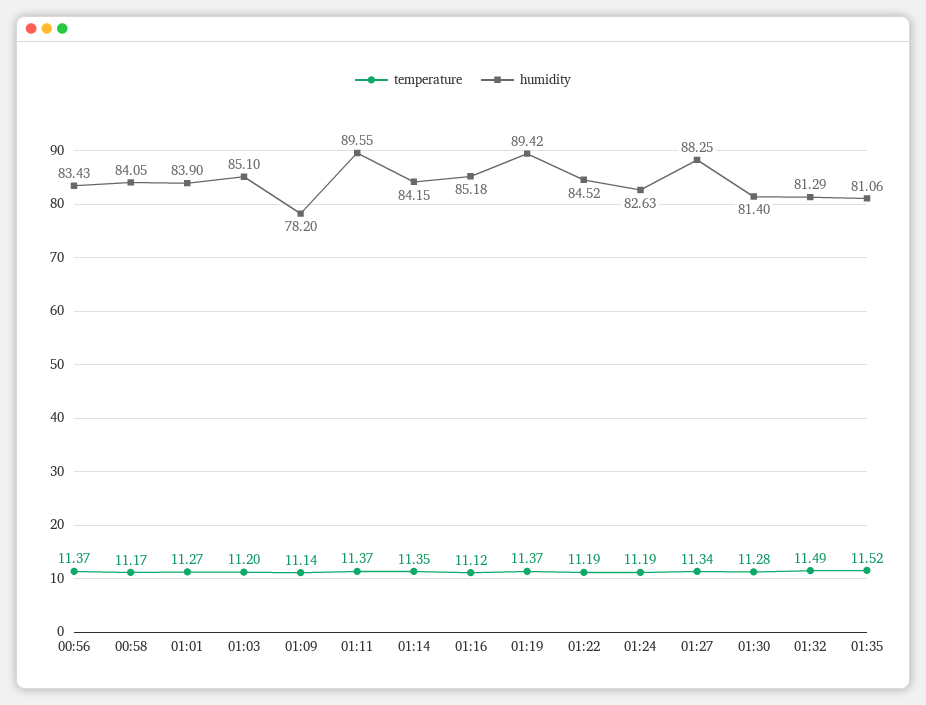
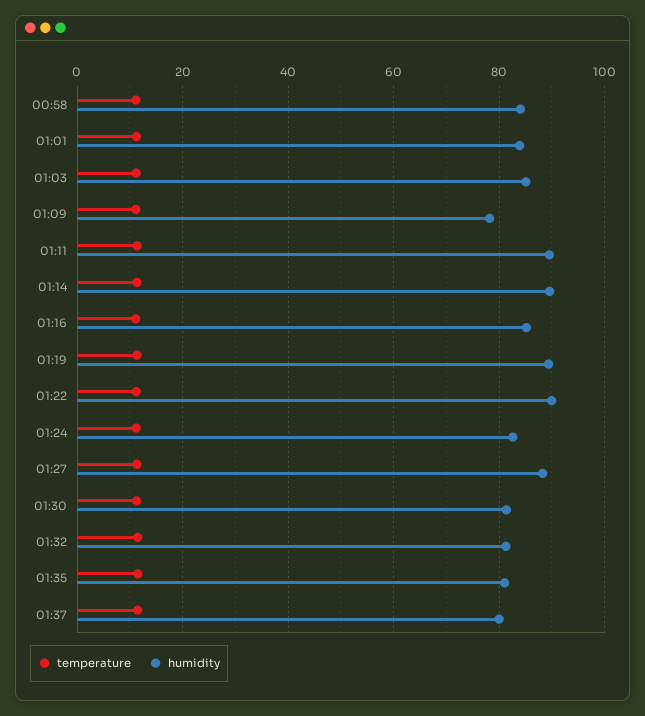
temperature, 00:56: 11.37 -> none
humidity, 00:56: 83.43 -> none
humidity, 01:14: 84.15 -> 90
humidity, 01:22: 84.52 -> 90
temperature, 01:37: none -> 12
humidity, 01:37: none -> 80

